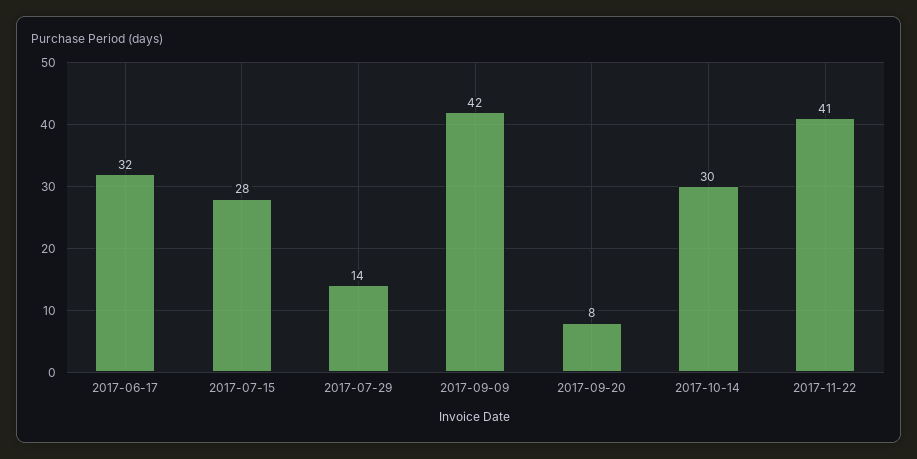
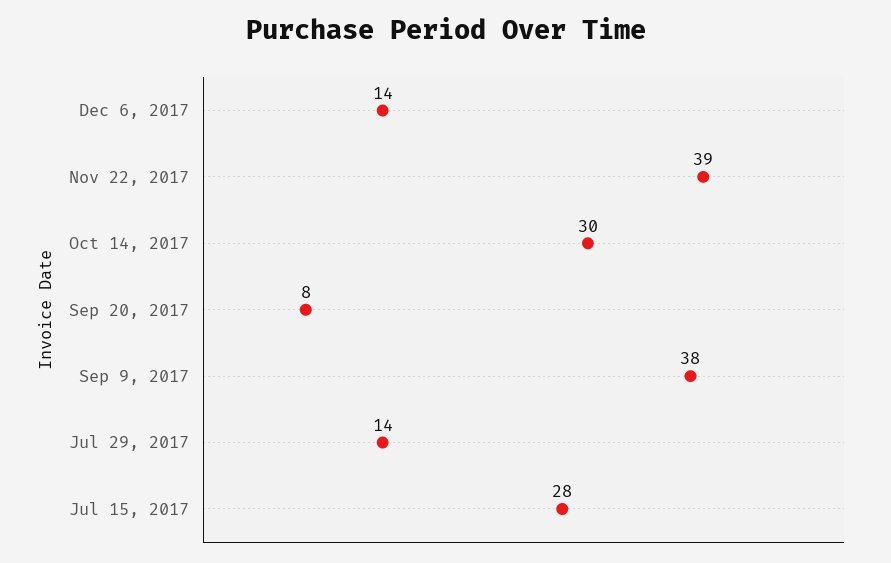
2017-06-17: 32 -> none
2017-09-09: 42 -> 38
2017-11-22: 41 -> 39
Dec 6, 2017: none -> 14

